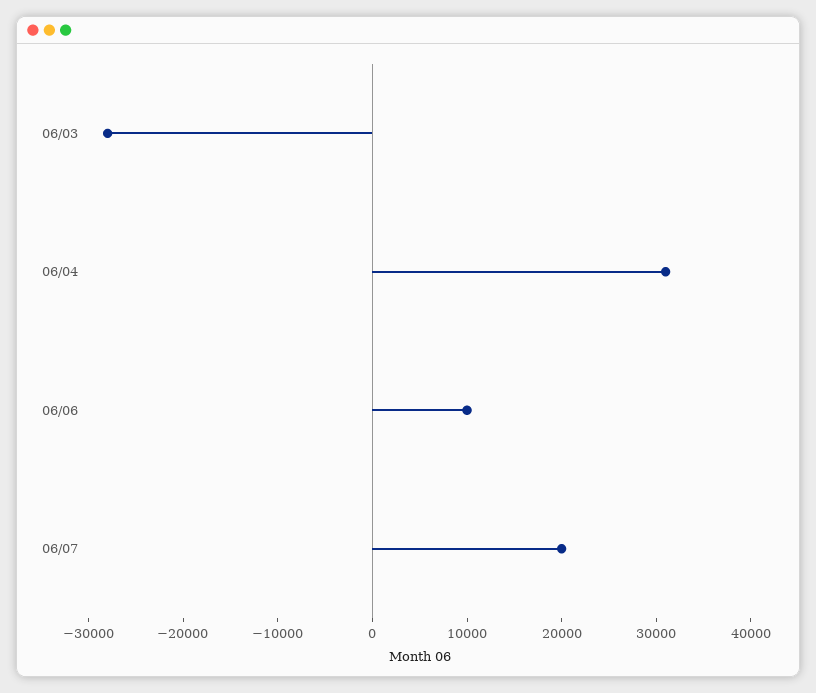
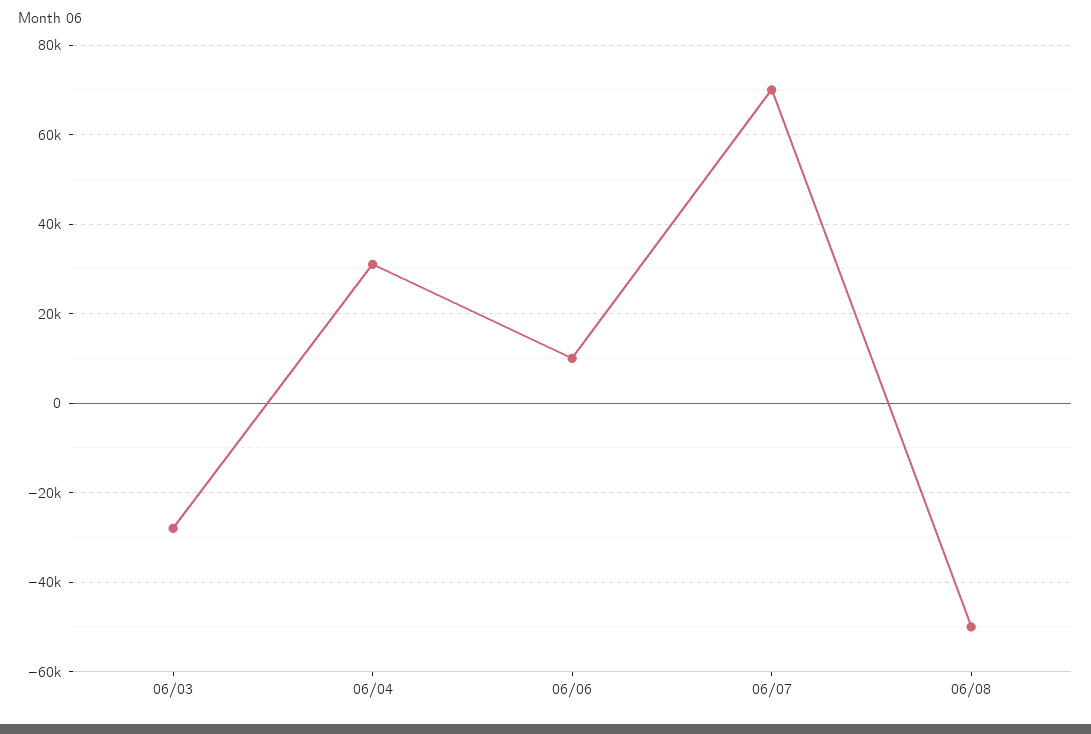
06/07: 20000 -> 70000
06/08: none -> -50000

